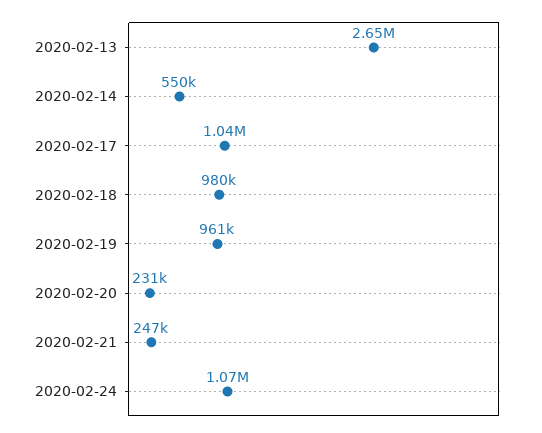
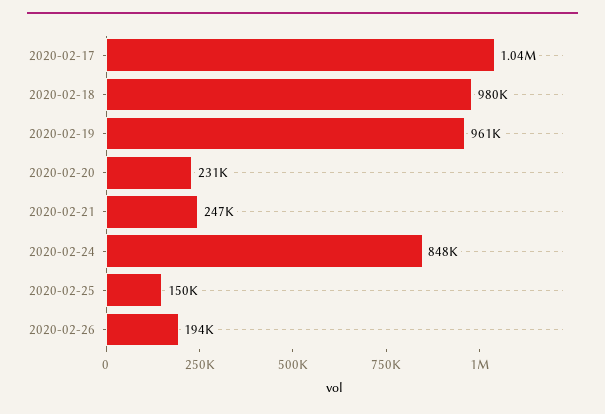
2020-02-13: 2650000 -> none
2020-02-14: 550000 -> none
2020-02-24: 1070000 -> 848000
2020-02-25: none -> 150000
2020-02-26: none -> 194000

